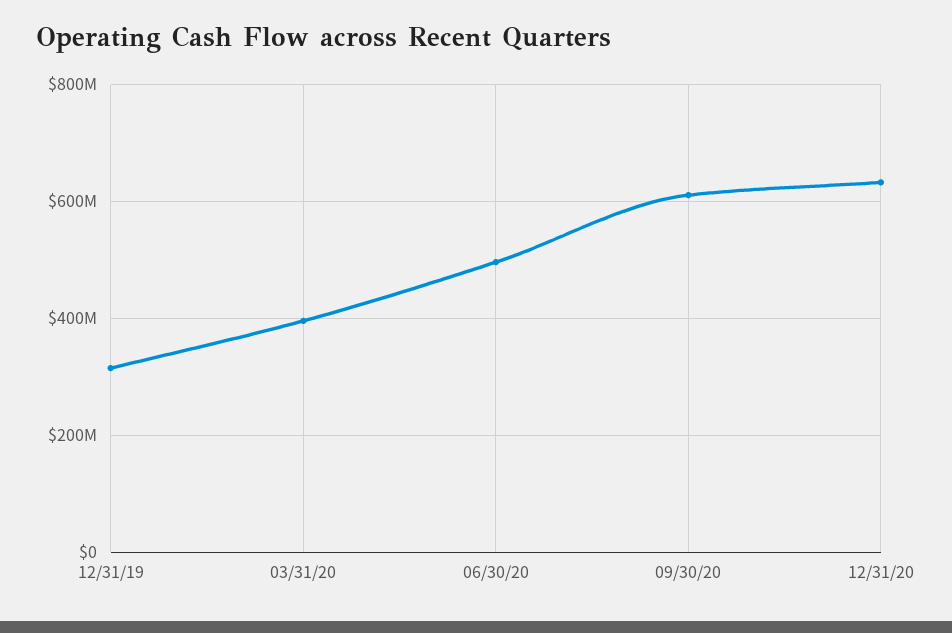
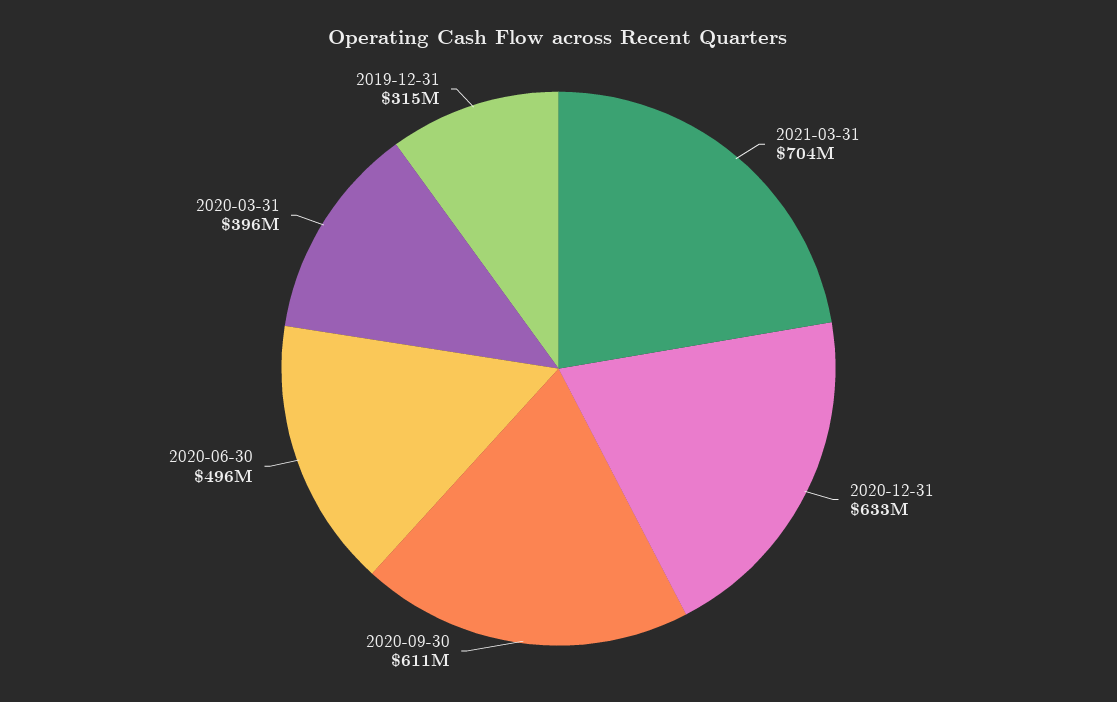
2021-03-31: none -> 704000000

